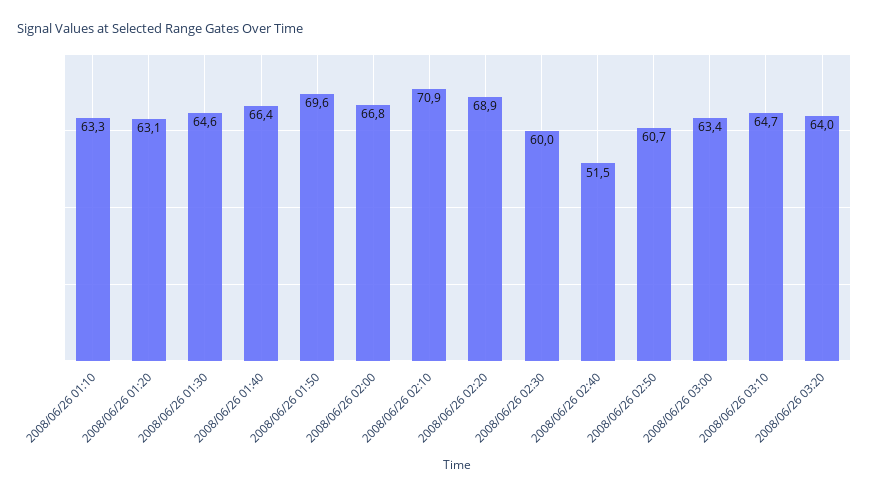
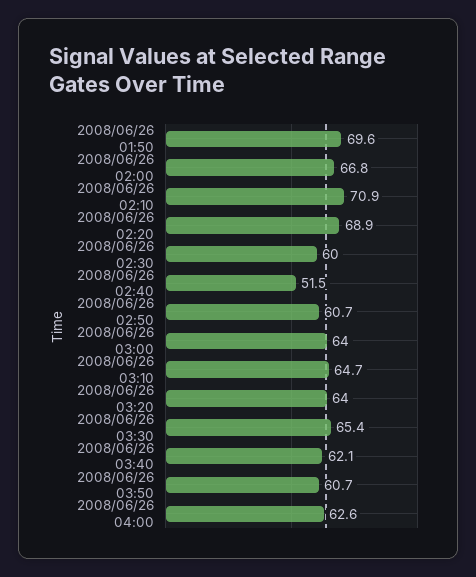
2008/06/26 01:10: 63.3 -> none
2008/06/26 01:20: 63.1 -> none
2008/06/26 01:30: 64.6 -> none
2008/06/26 01:40: 66.4 -> none
2008/06/26 03:00: 63.4 -> 64
2008/06/26 03:30: none -> 65.4
2008/06/26 03:40: none -> 62.1
2008/06/26 03:50: none -> 60.7
2008/06/26 04:00: none -> 62.6

